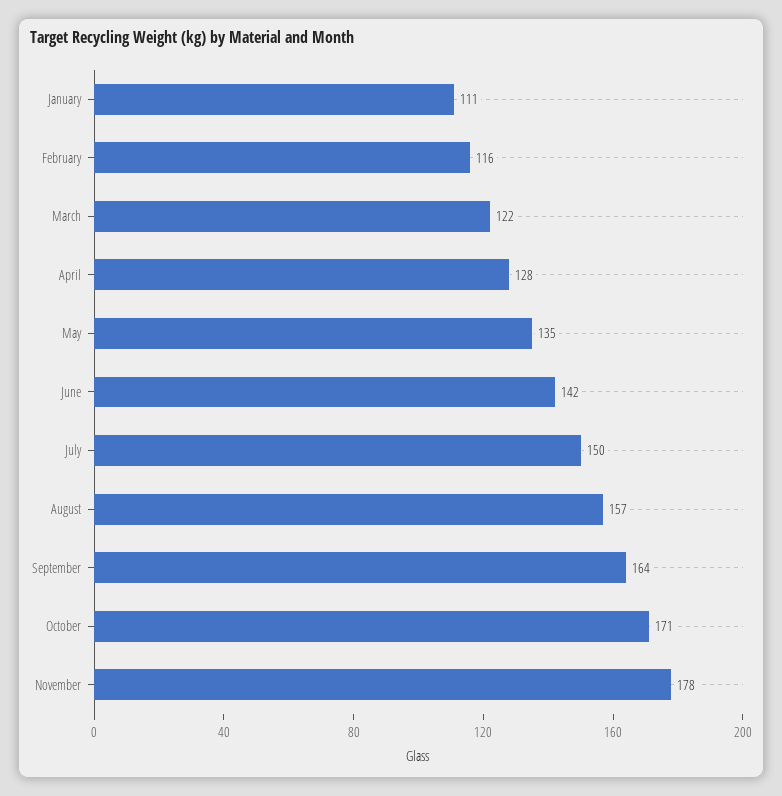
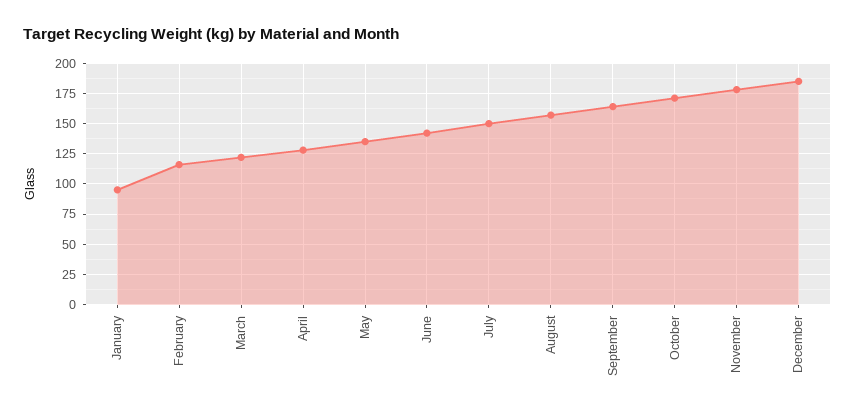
January: 111 -> 95
December: none -> 185

